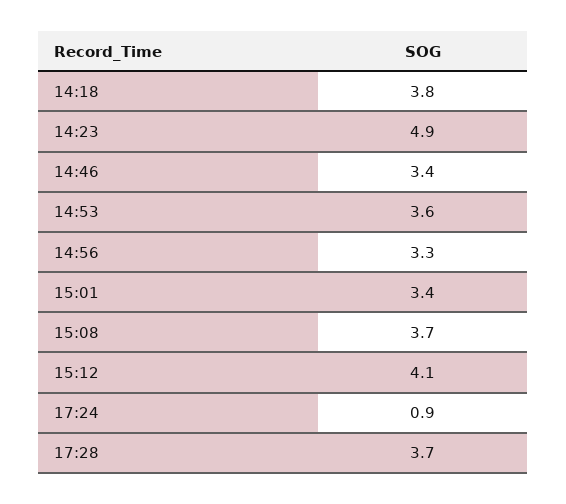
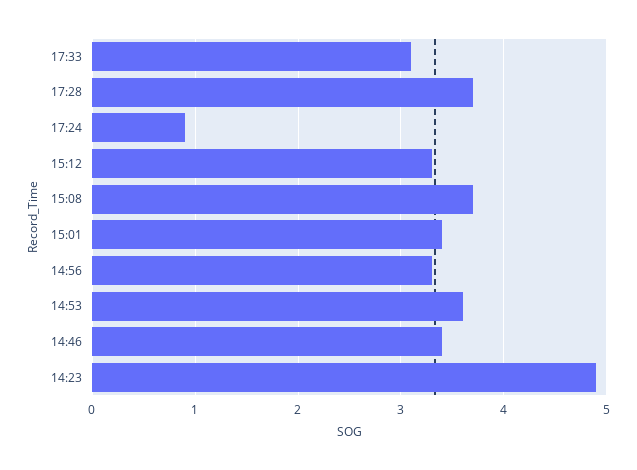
14:18: 3.8 -> none
15:12: 4.1 -> 3.3
17:33: none -> 3.1

